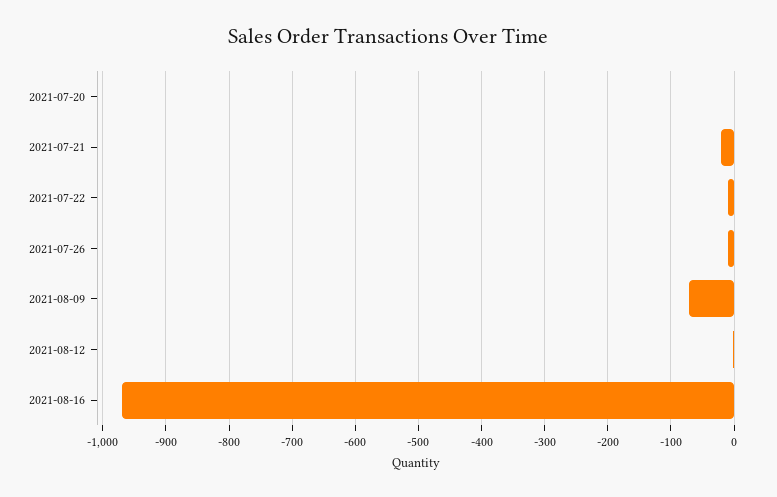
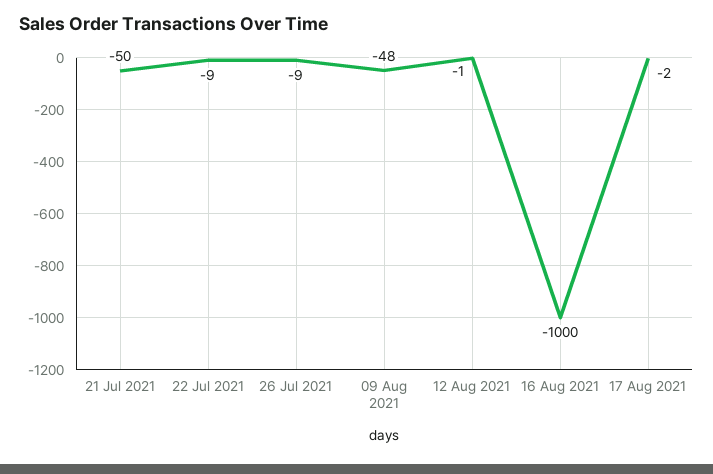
2021-07-20: 0 -> none
2021-07-21: -20 -> -50
2021-08-09: -70 -> -48
2021-08-16: -970 -> -1000
17 Aug 2021: none -> -2

